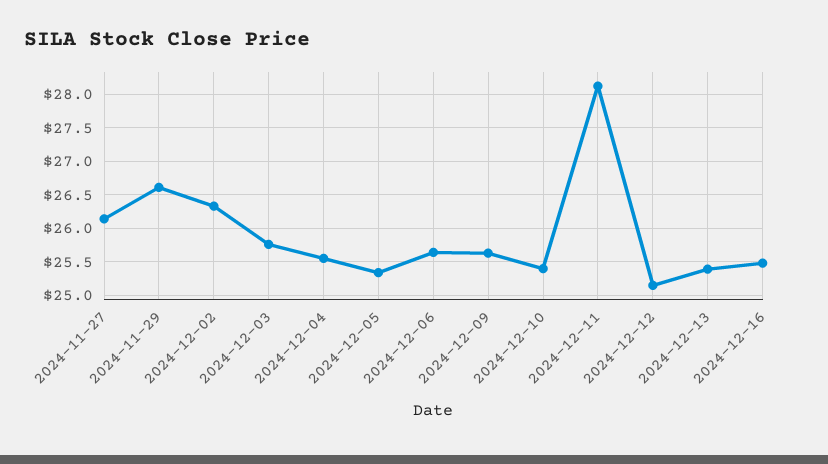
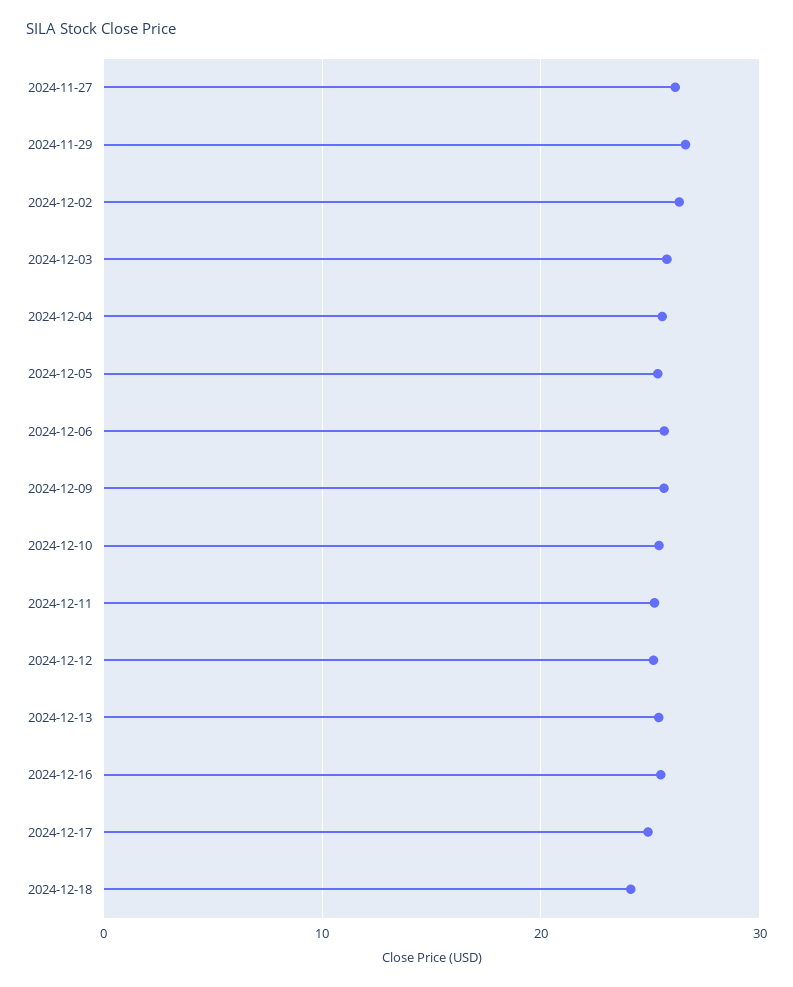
2024-12-11: 28.1 -> 25
2024-12-17: none -> 25
2024-12-18: none -> 24

